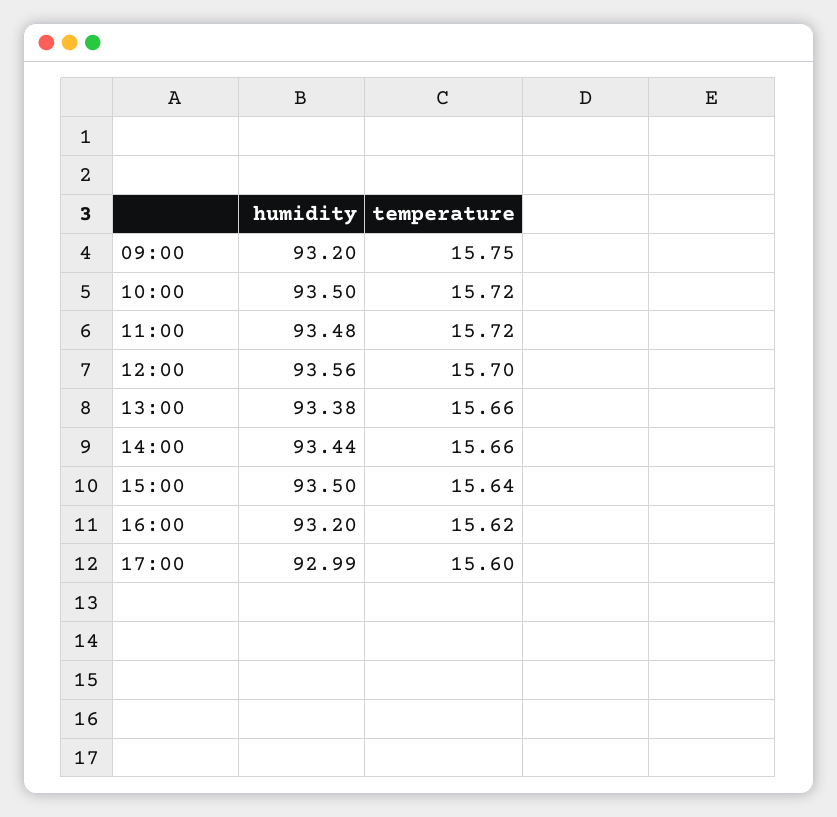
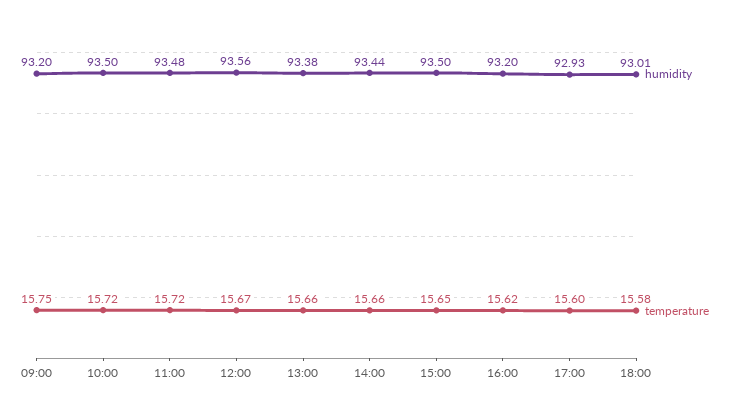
temperature, 12:00: 15.7 -> 15.67
temperature, 15:00: 15.64 -> 15.65
humidity, 17:00: 92.99 -> 92.93
humidity, 18:00: none -> 93.01
temperature, 18:00: none -> 15.58

